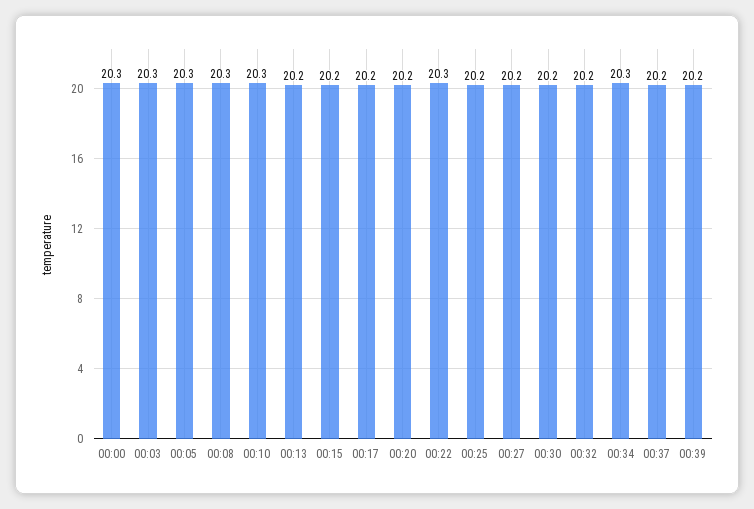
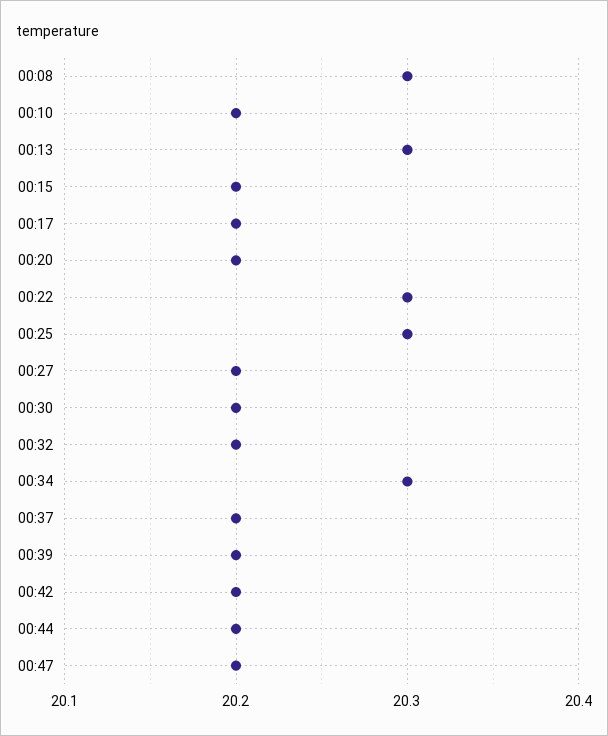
00:00: 20.3 -> none
00:03: 20.3 -> none
00:05: 20.3 -> none
00:10: 20.3 -> 20.2
00:13: 20.2 -> 20.3
00:25: 20.2 -> 20.3
00:42: none -> 20.2
00:44: none -> 20.2
00:47: none -> 20.2

